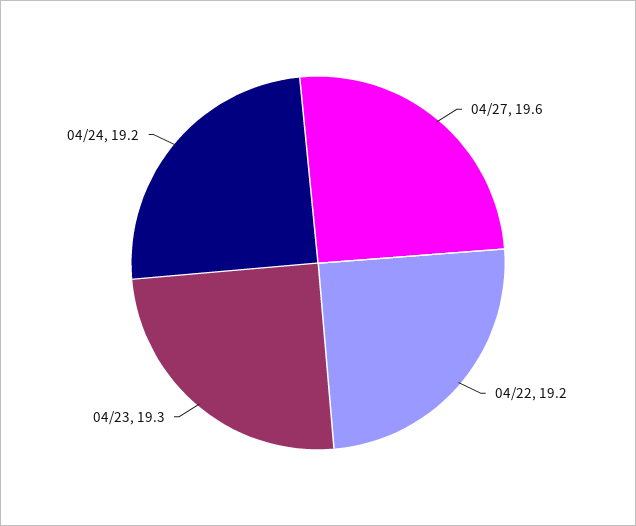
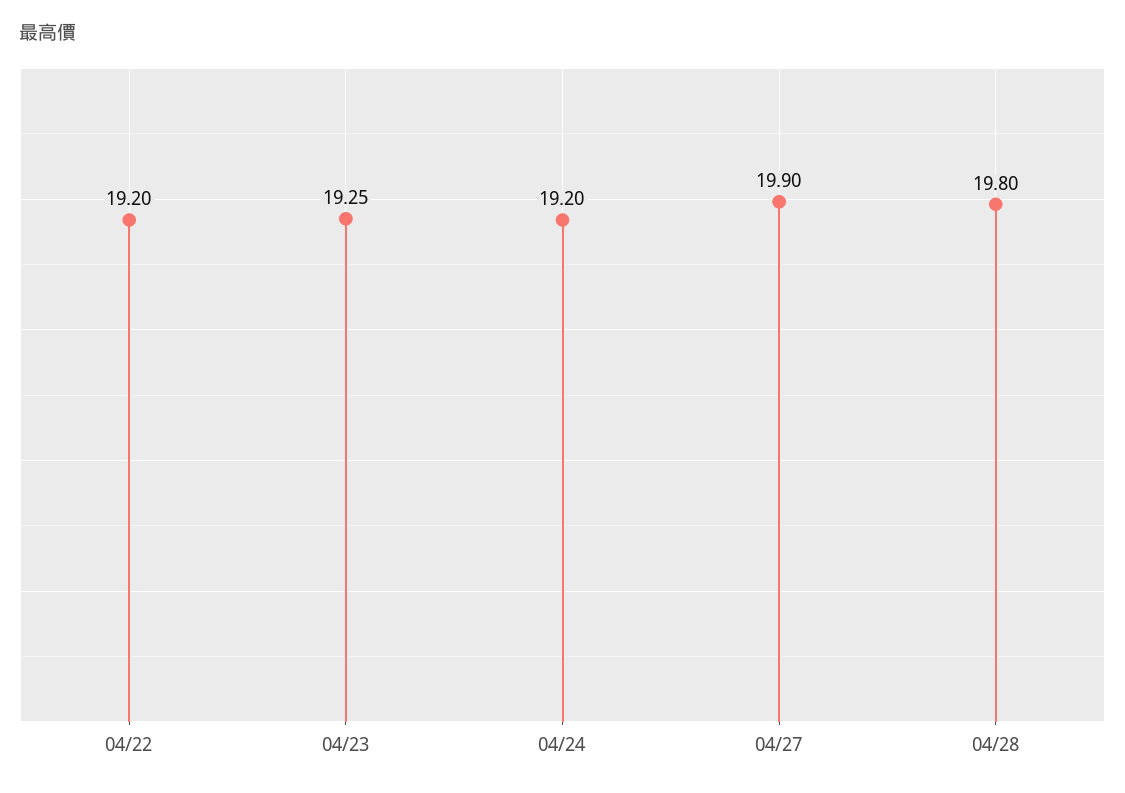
04/27: 19.6 -> 19.9
04/23: 19.3 -> 19.25
04/28: none -> 19.8

